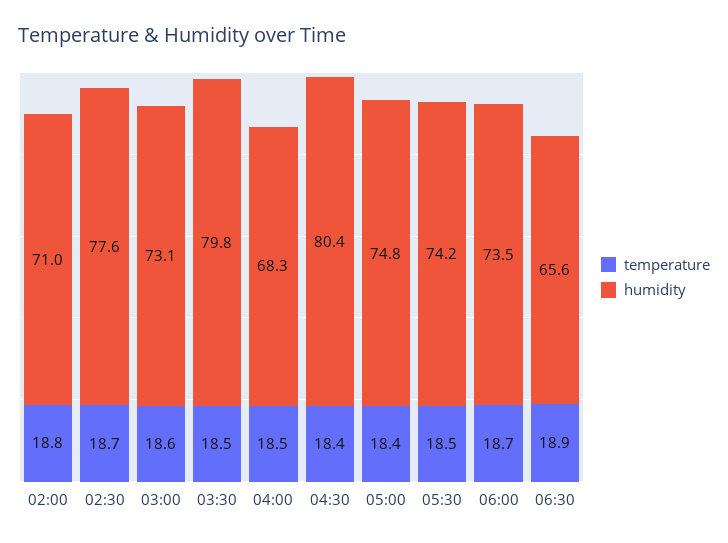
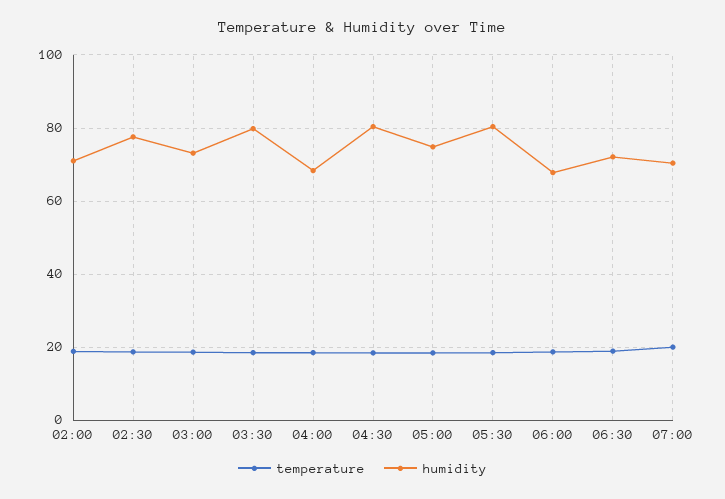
humidity, 05:30: 74.2 -> 80
humidity, 06:00: 73.5 -> 68
humidity, 06:30: 65.6 -> 72
temperature, 07:00: none -> 20
humidity, 07:00: none -> 70

